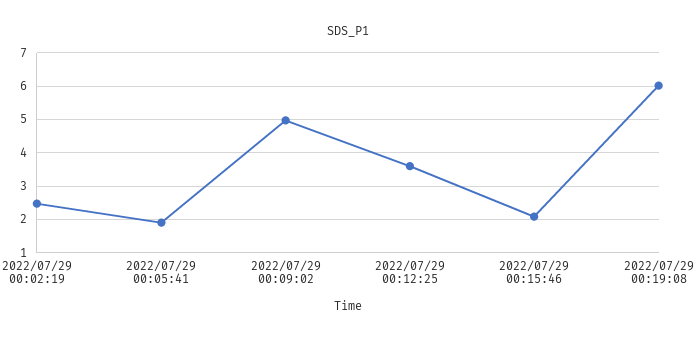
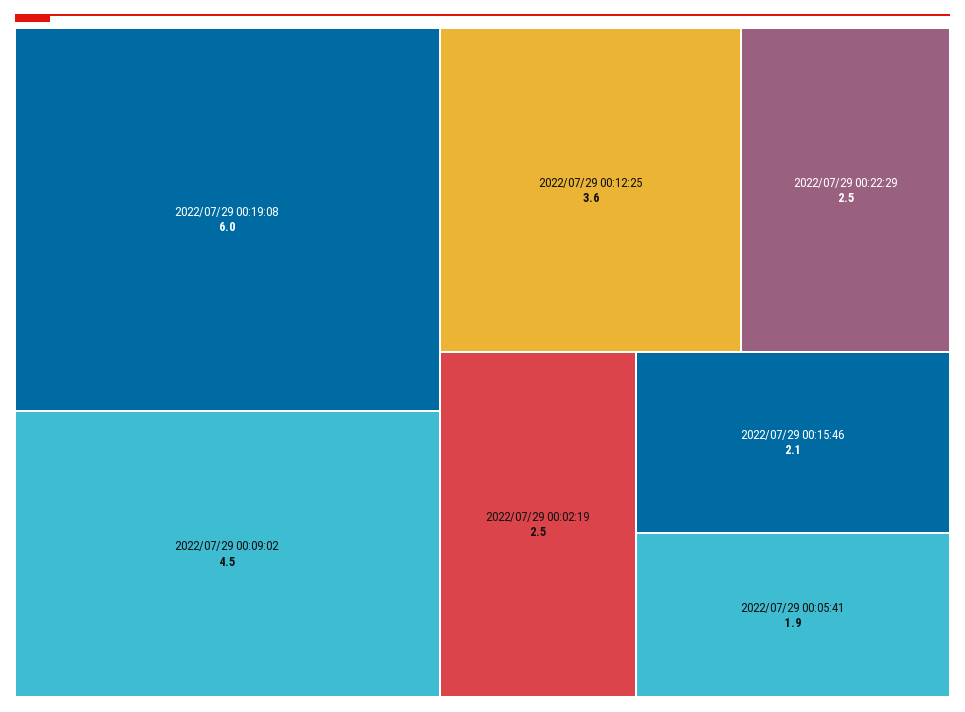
2022/07/29 00:09:02: 5 -> 4.5
2022/07/29 00:22:29: none -> 2.5

